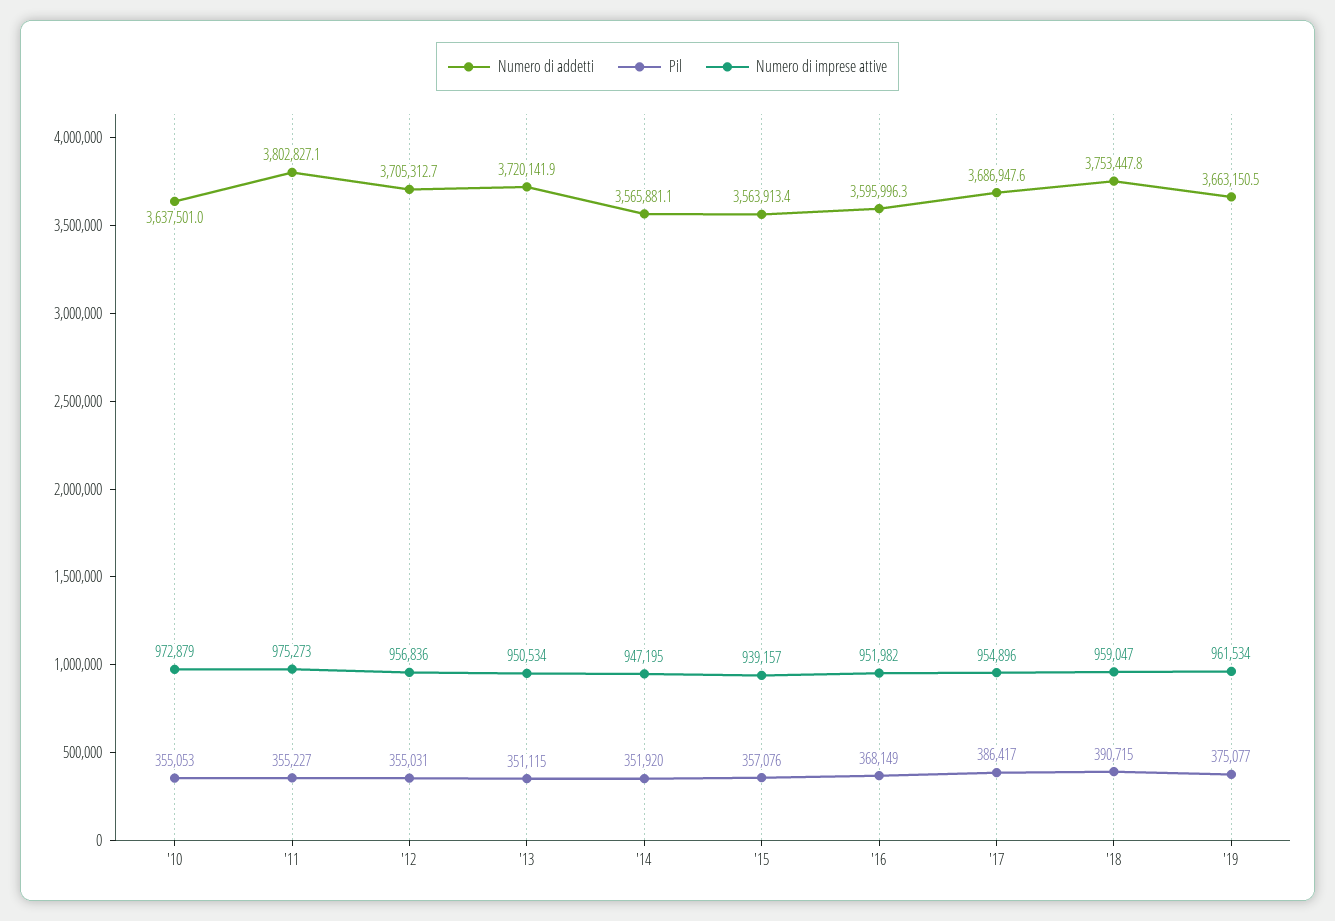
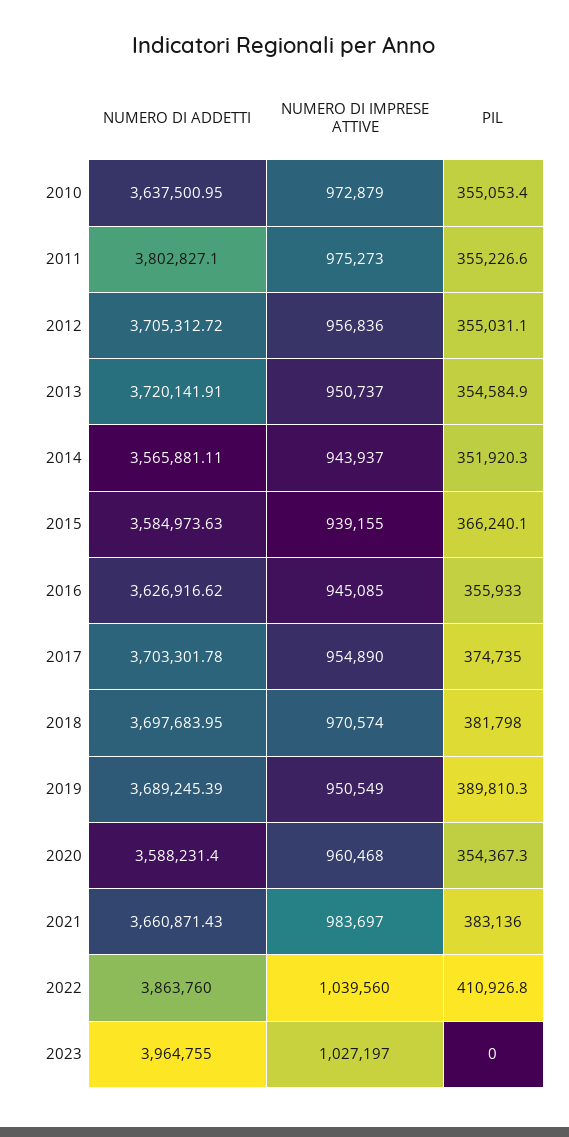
Pil, '13: 351115 -> 354584.9
Numero di imprese attive, '13: 950534 -> 950737
Numero di imprese attive, '14: 947195 -> 943937
Numero di addetti, '15: 3563913.4 -> 3584973.63
Pil, '15: 357076 -> 366240.1
Numero di imprese attive, '15: 939157 -> 939155
Numero di addetti, '16: 3595996.3 -> 3626916.62
Pil, '16: 368149 -> 355933
Numero di imprese attive, '16: 951982 -> 945085
Numero di addetti, '17: 3686947.6 -> 3703301.78
Pil, '17: 386417 -> 374735
Numero di imprese attive, '17: 954896 -> 954890
Numero di addetti, '18: 3753447.8 -> 3697683.95
Pil, '18: 390715 -> 381798
Numero di imprese attive, '18: 959047 -> 970574
Numero di addetti, '19: 3663150.5 -> 3689245.39
Pil, '19: 375077 -> 389810.3
Numero di imprese attive, '19: 961534 -> 950549
Numero di addetti, 2020: none -> 3588231.4
Numero di imprese attive, 2020: none -> 960468
Pil, 2020: none -> 354367.3
Numero di addetti, 2021: none -> 3660871.43
Numero di imprese attive, 2021: none -> 983697
Pil, 2021: none -> 383136
Numero di addetti, 2022: none -> 3863760
Numero di imprese attive, 2022: none -> 1039560
Pil, 2022: none -> 410926.8
Numero di addetti, 2023: none -> 3964755
Numero di imprese attive, 2023: none -> 1027197
Pil, 2023: none -> 0

